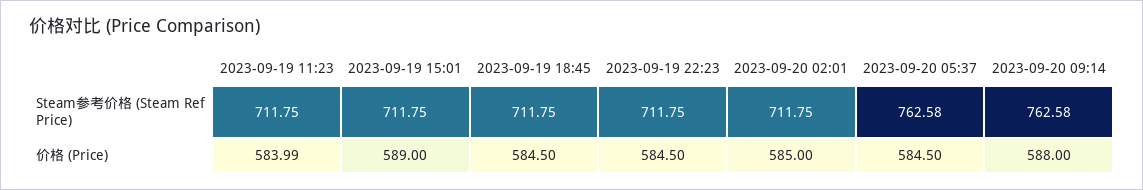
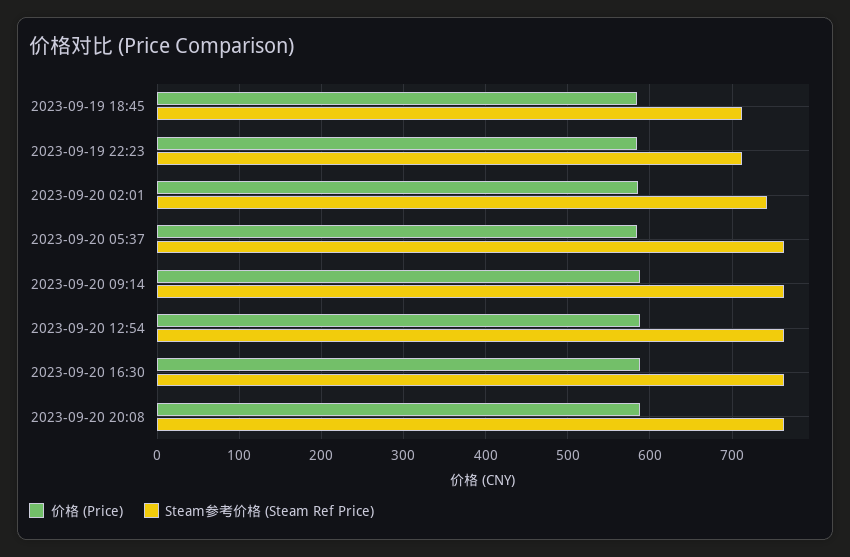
Steam参考价格 (Steam Ref Price), 2023-09-19 11:23: 711.75 -> none
Steam参考价格 (Steam Ref Price), 2023-09-19 15:01: 711.75 -> none
Steam参考价格 (Steam Ref Price), 2023-09-20 02:01: 711.75 -> 740
价格 (Price), 2023-09-19 11:23: 583.99 -> none
价格 (Price), 2023-09-19 15:01: 589 -> none
价格 (Price), 2023-09-20 12:54: none -> 590
Steam参考价格 (Steam Ref Price), 2023-09-20 12:54: none -> 760
价格 (Price), 2023-09-20 16:30: none -> 590
Steam参考价格 (Steam Ref Price), 2023-09-20 16:30: none -> 760
价格 (Price), 2023-09-20 20:08: none -> 590
Steam参考价格 (Steam Ref Price), 2023-09-20 20:08: none -> 760

